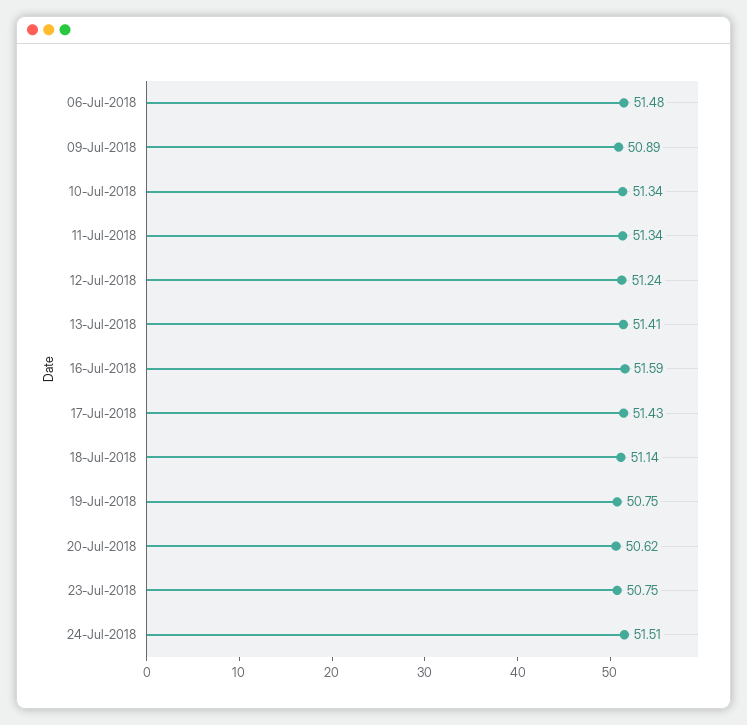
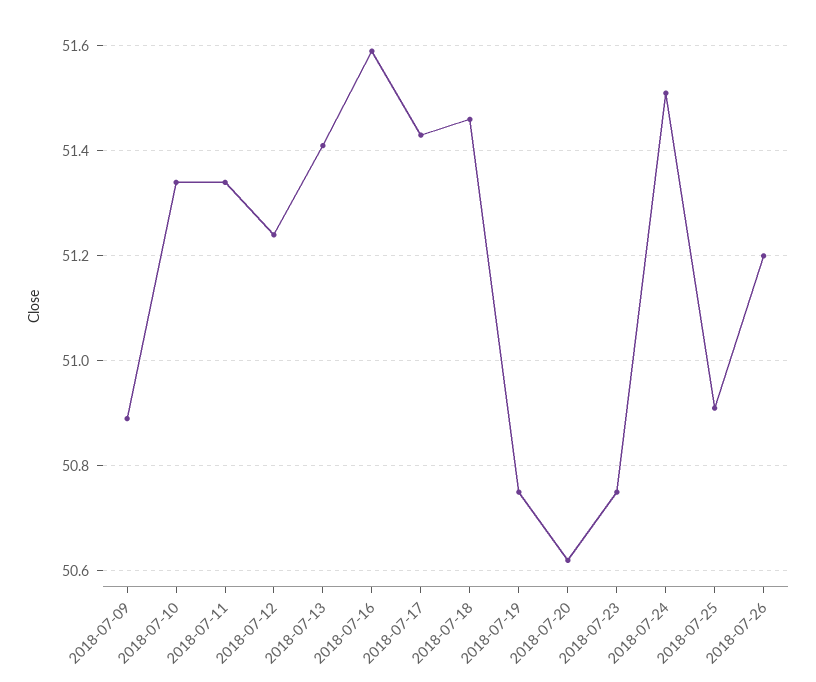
06-Jul-2018: 51.48 -> none
18-Jul-2018: 51.14 -> 51.45
2018-07-25: none -> 50.9
2018-07-26: none -> 51.2

